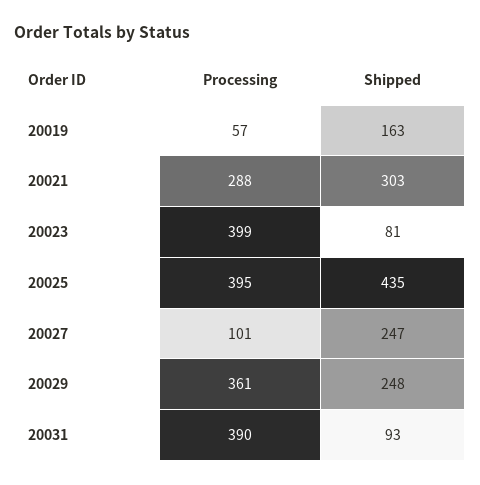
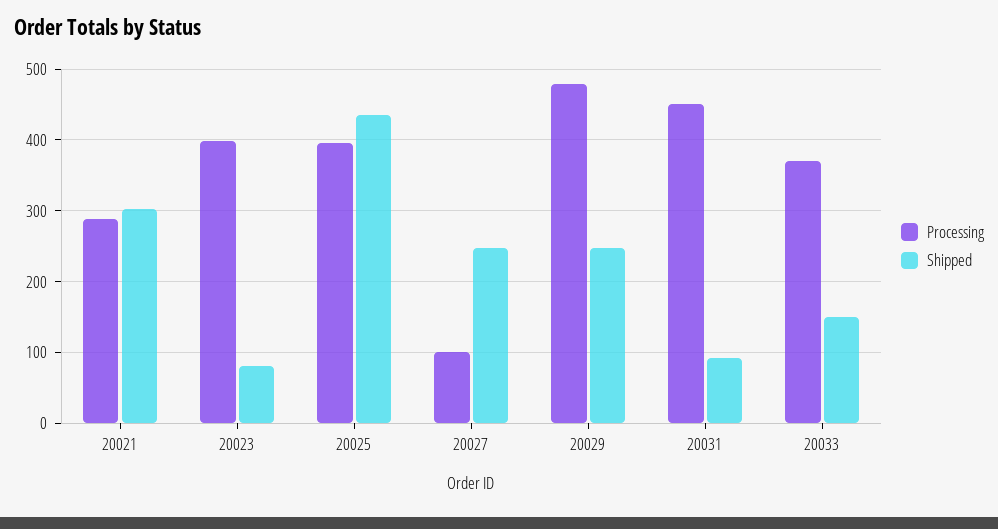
Processing, 20019: 57 -> none
Shipped, 20019: 163 -> none
Processing, 20029: 361 -> 480
Processing, 20031: 390 -> 450
Processing, 20033: none -> 370
Shipped, 20033: none -> 150

